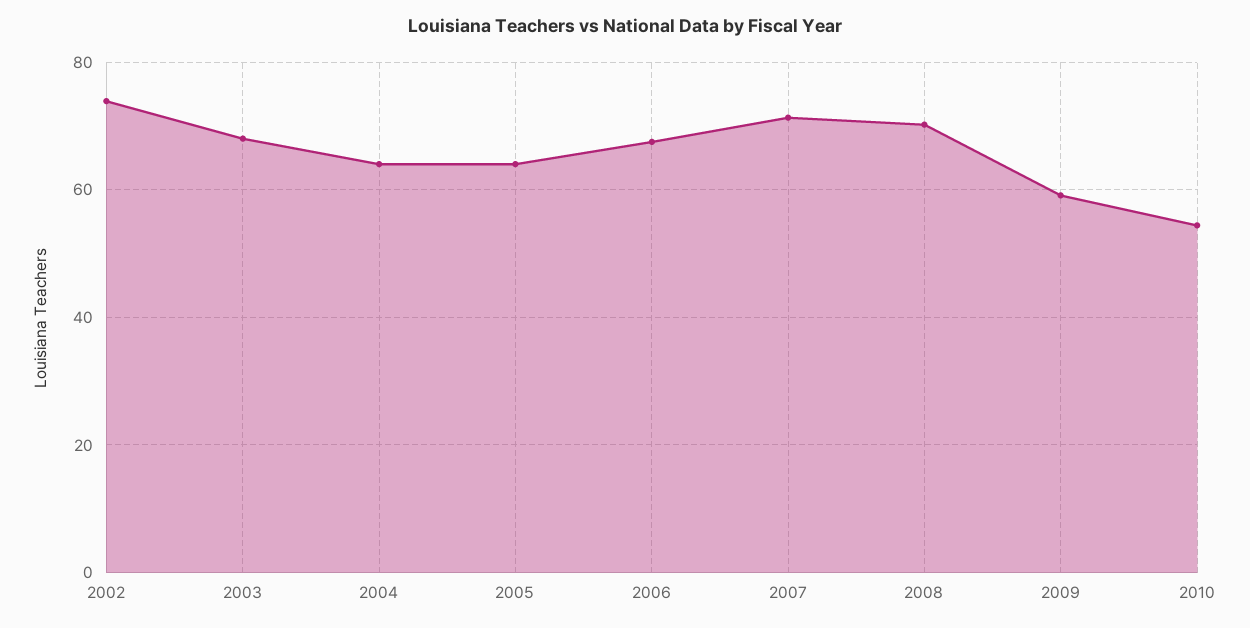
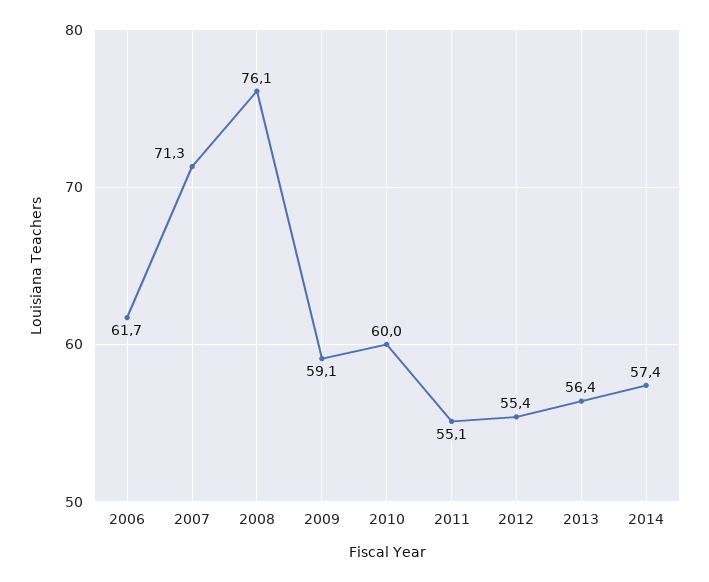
2002: 74 -> none
2003: 68 -> none
2004: 64 -> none
2005: 64 -> none
2006: 68 -> 61.7
2008: 70 -> 76.1
2010: 54 -> 60
2011: none -> 55.1
2012: none -> 55.4
2013: none -> 56.4
2014: none -> 57.4

